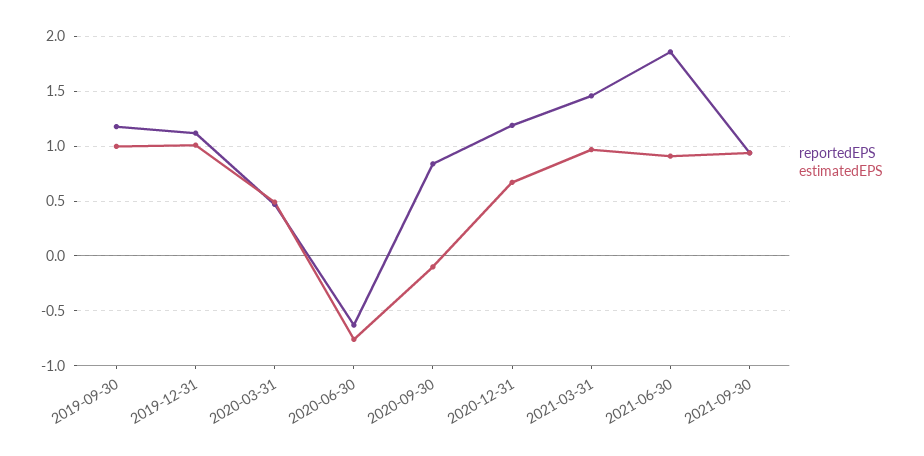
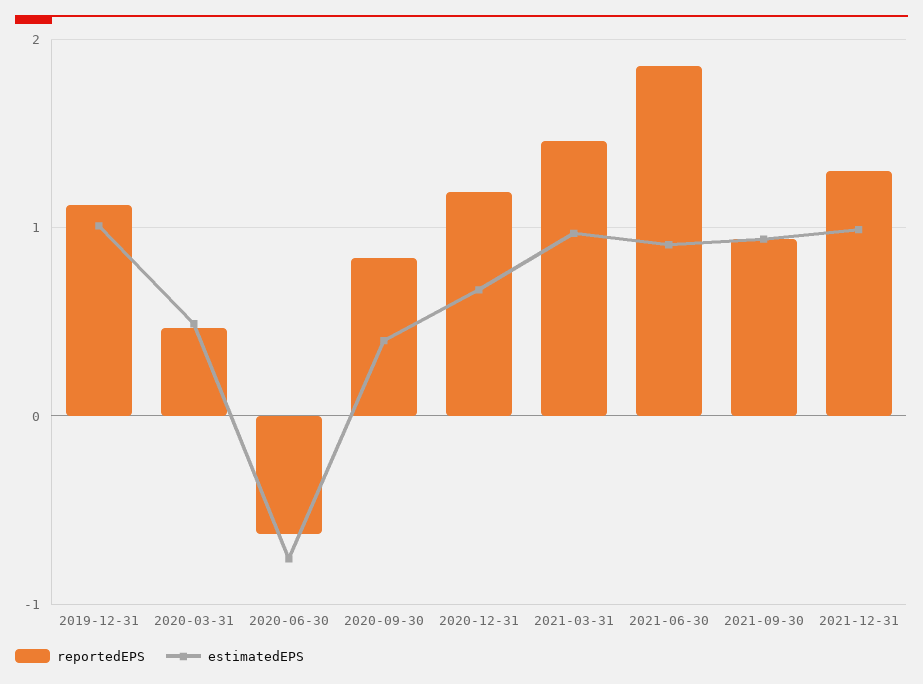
reportedEPS, 2019-09-30: 1.2 -> none
estimatedEPS, 2019-09-30: 1 -> none
estimatedEPS, 2020-09-30: -0.1 -> 0.4
reportedEPS, 2021-12-31: none -> 1.3
estimatedEPS, 2021-12-31: none -> 1

